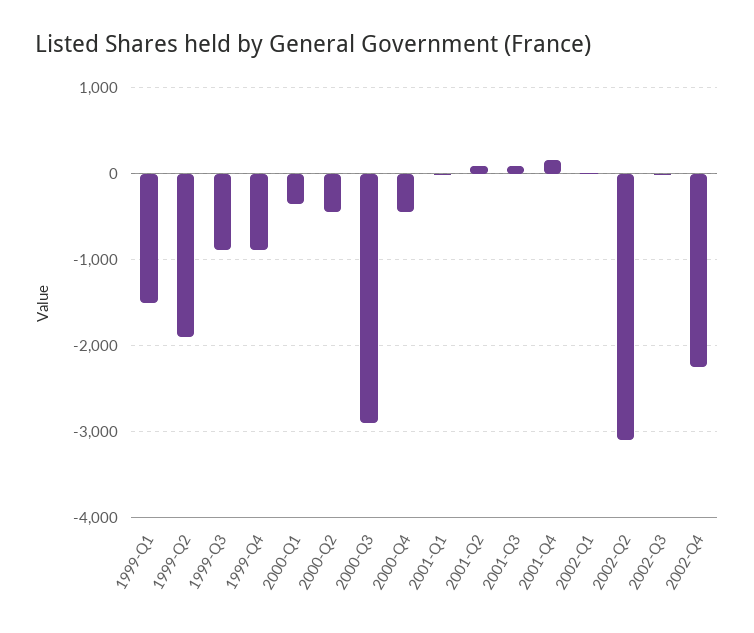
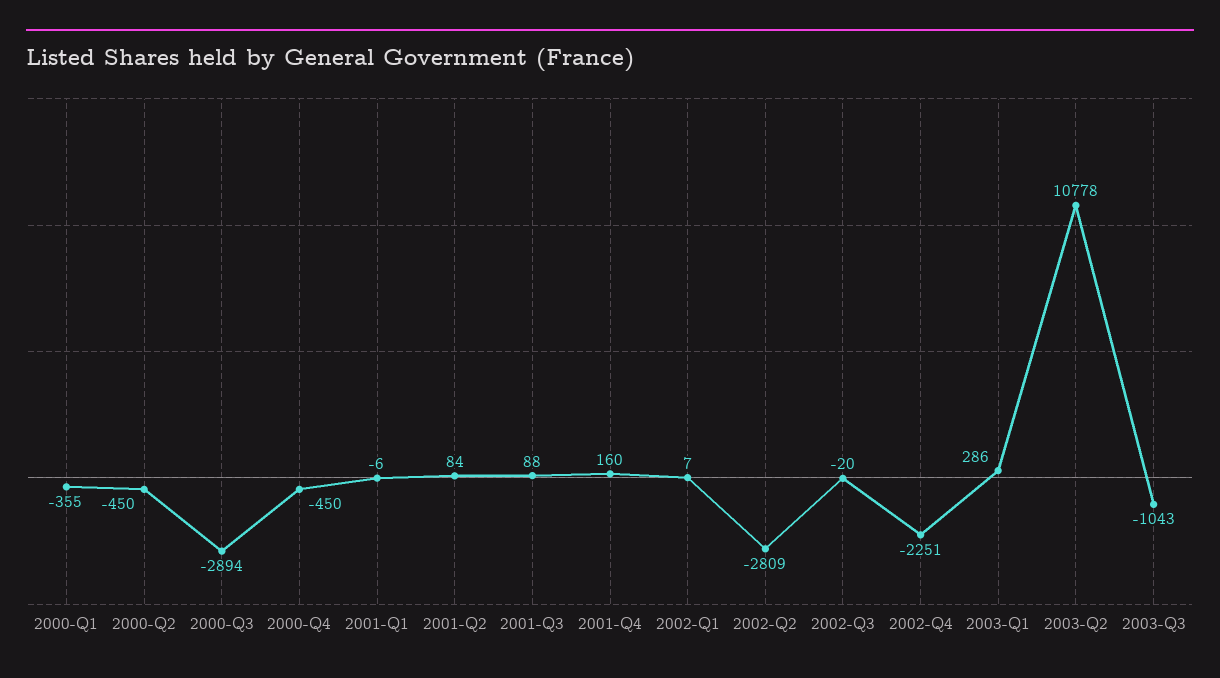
1999-Q1: -1500 -> none
1999-Q2: -1900 -> none
1999-Q3: -900 -> none
1999-Q4: -900 -> none
2002-Q2: -3100 -> -2809
2003-Q1: none -> 286
2003-Q2: none -> 10778
2003-Q3: none -> -1043

